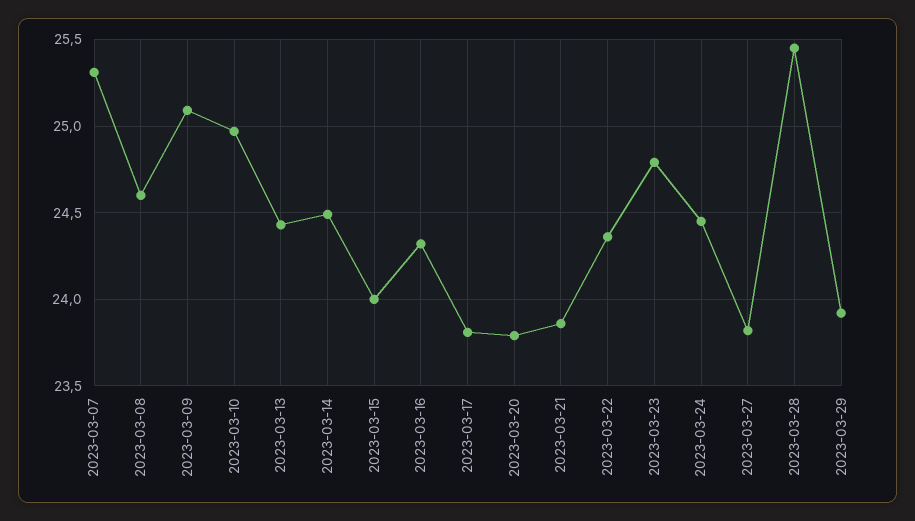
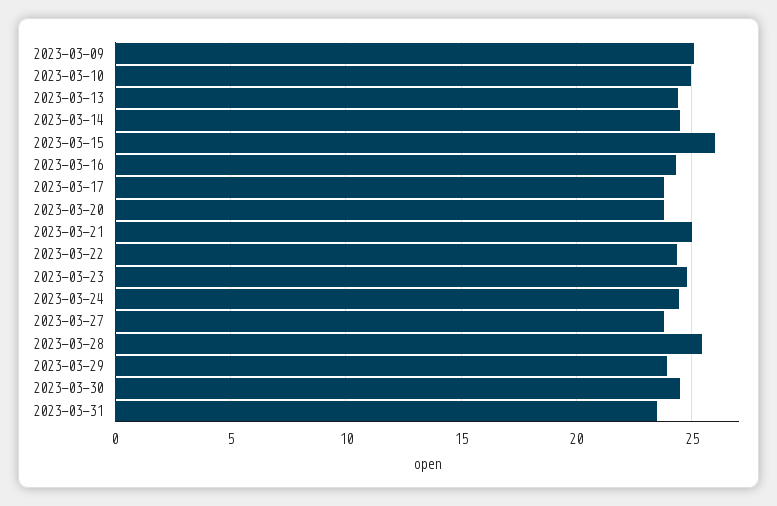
2023-03-07: 25.3 -> none
2023-03-08: 24.6 -> none
2023-03-15: 24 -> 26
2023-03-21: 23.85 -> 25
2023-03-30: none -> 24.5
2023-03-31: none -> 23.5

